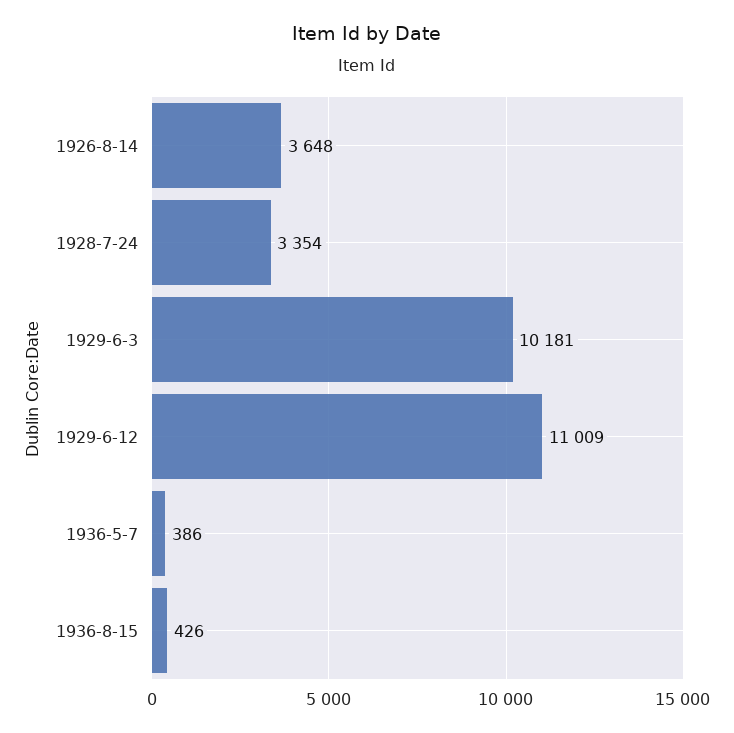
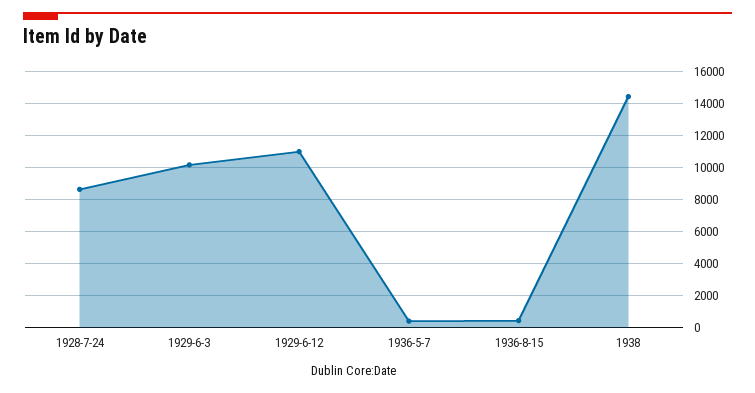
1926-8-14: 3648 -> none
1928-7-24: 3354 -> 8500
1938: none -> 14500

